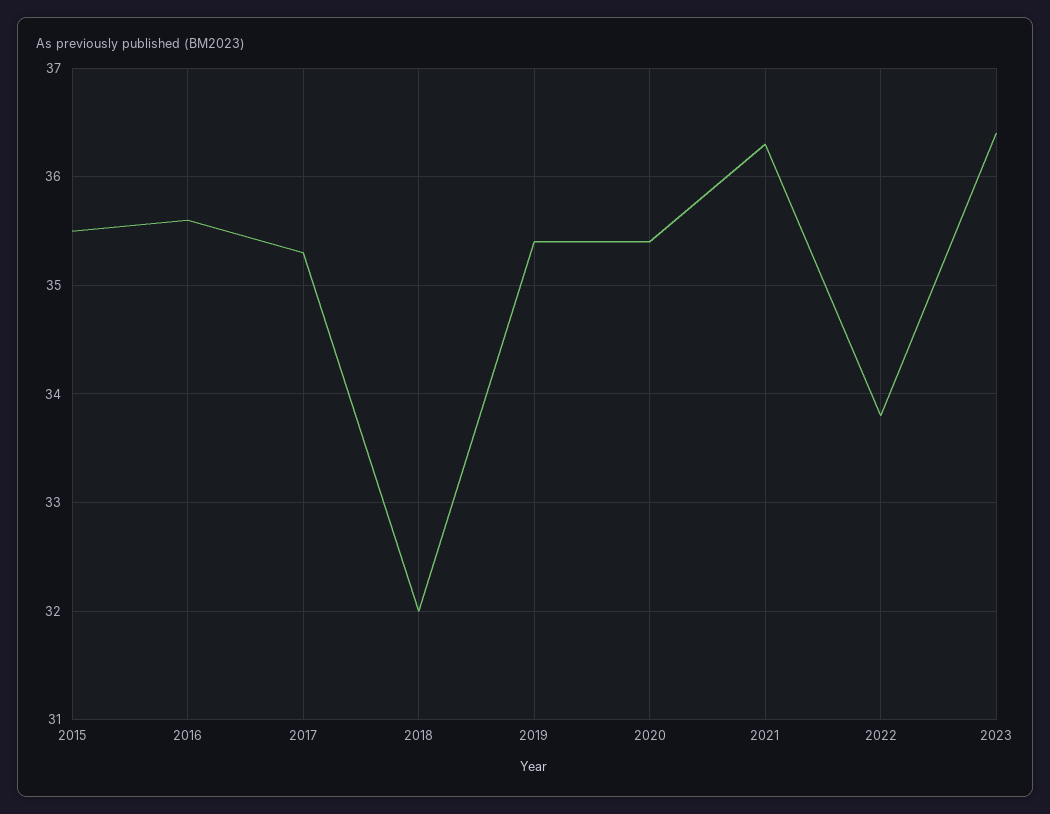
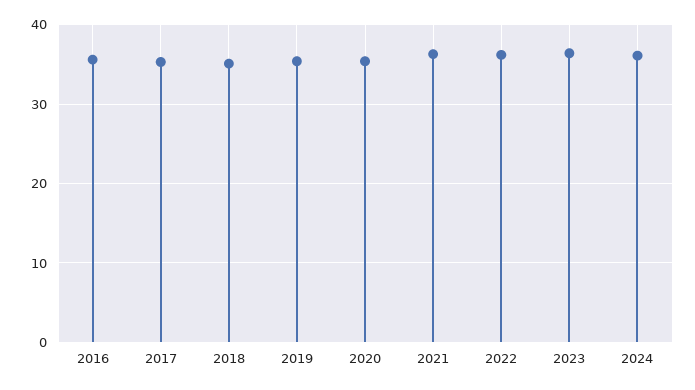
2015: 35.5 -> none
2018: 32 -> 35
2022: 33.8 -> 36
2024: none -> 36

